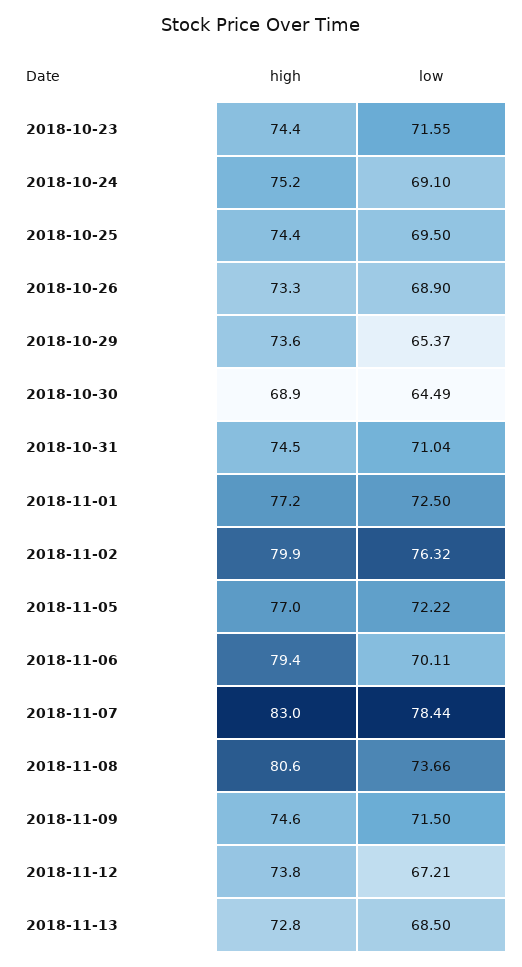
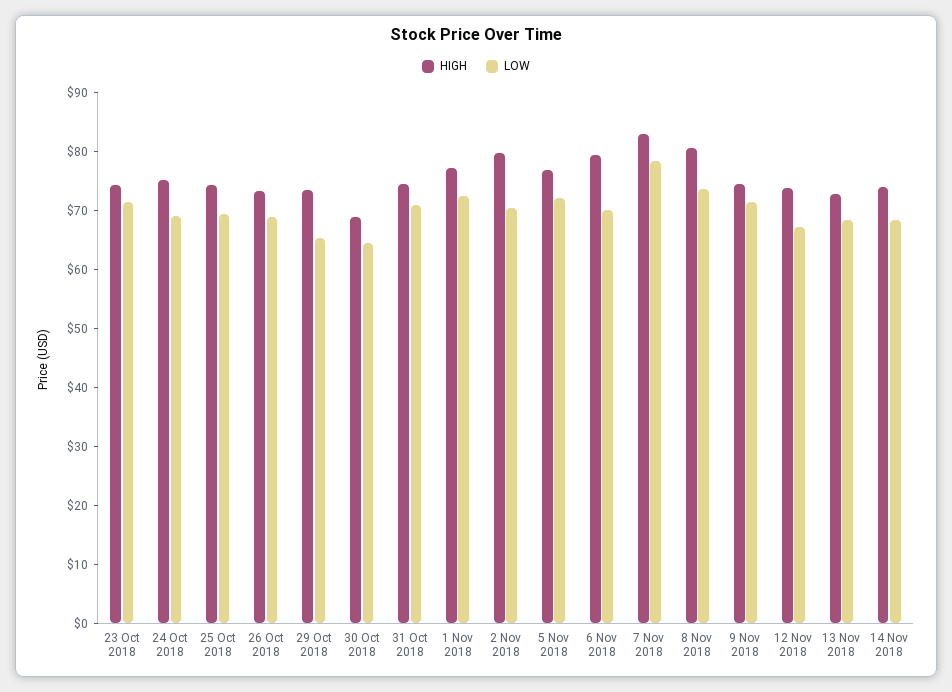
low, 2018-11-02: 76.32 -> 70
high, 14 Nov 2018: none -> 74
low, 14 Nov 2018: none -> 68

